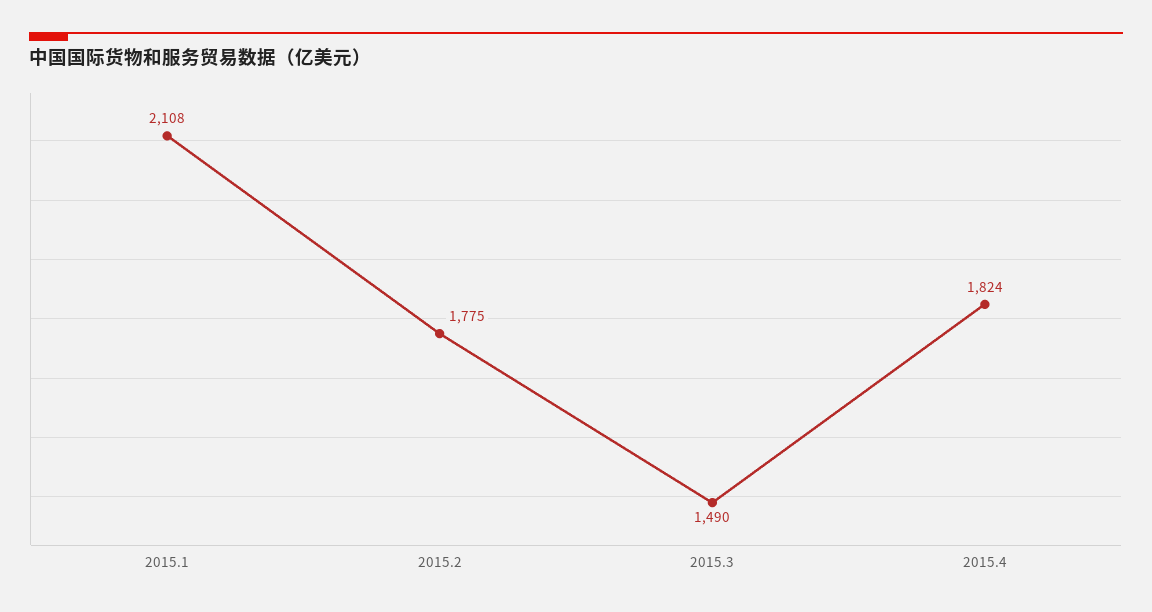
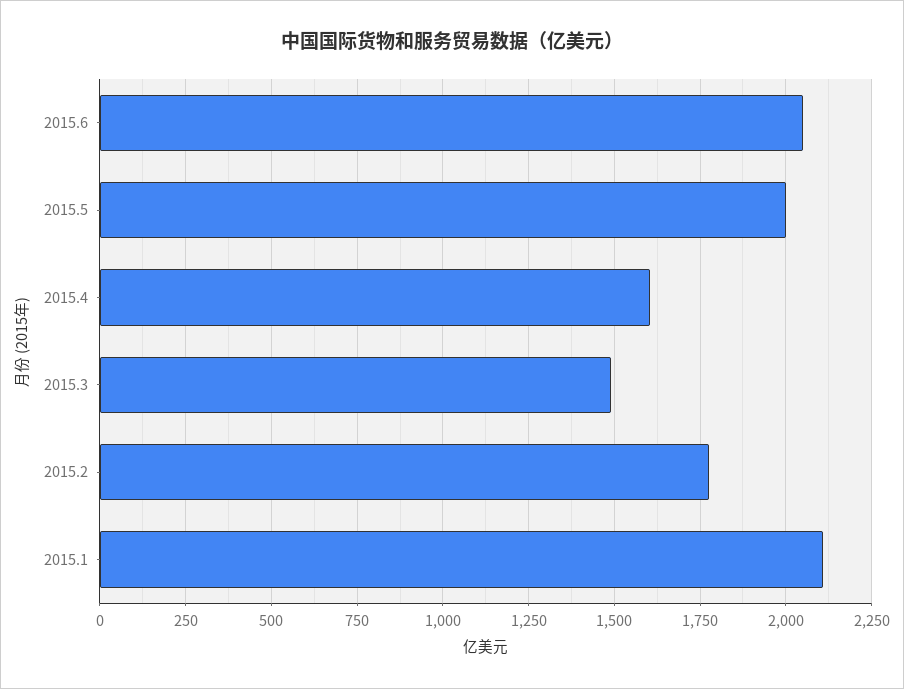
2015.4: 1824 -> 1600
2015.6: none -> 2050
2015.5: none -> 2000

